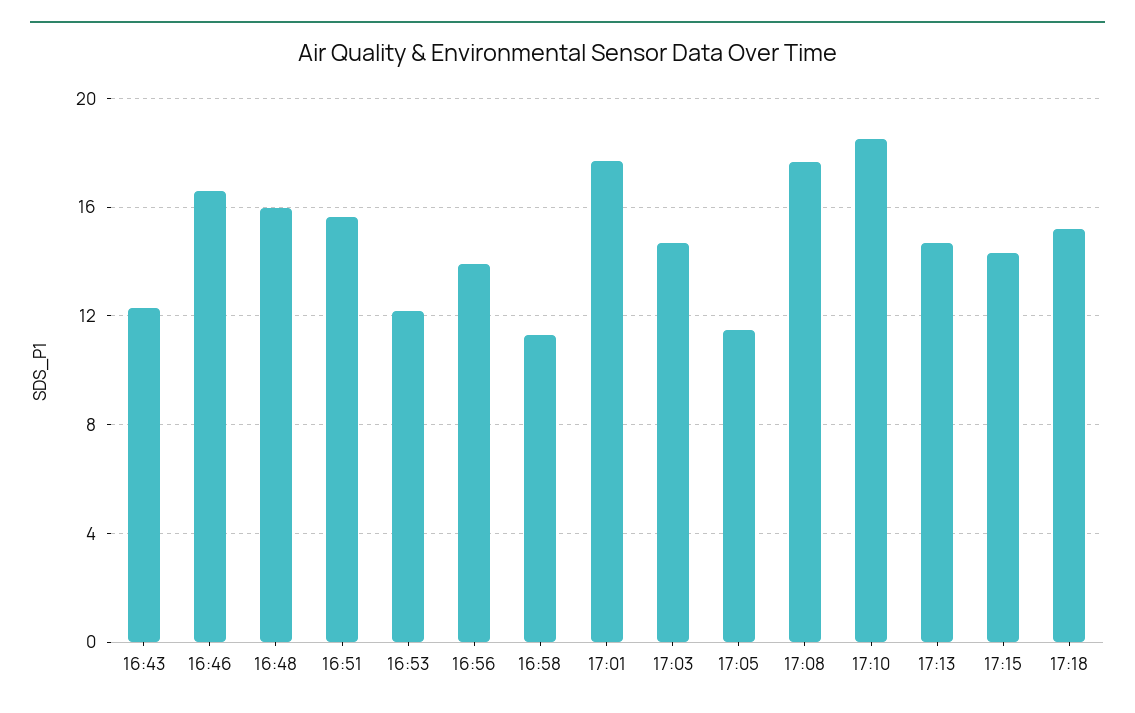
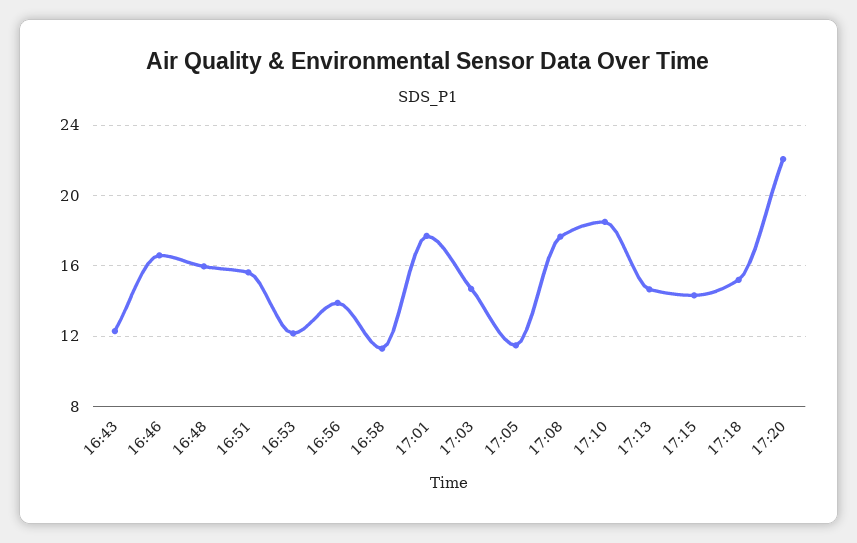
17:20: none -> 22

